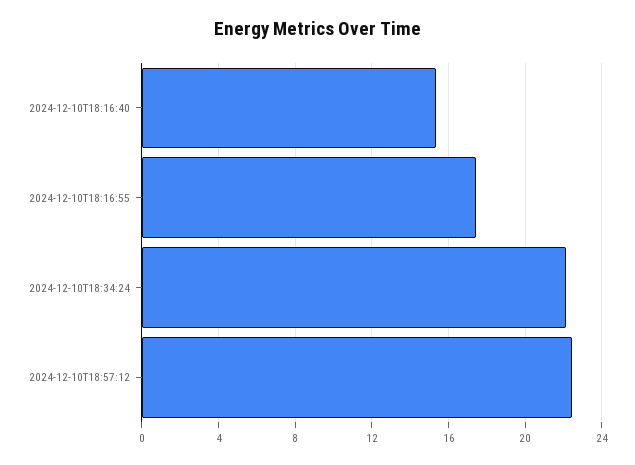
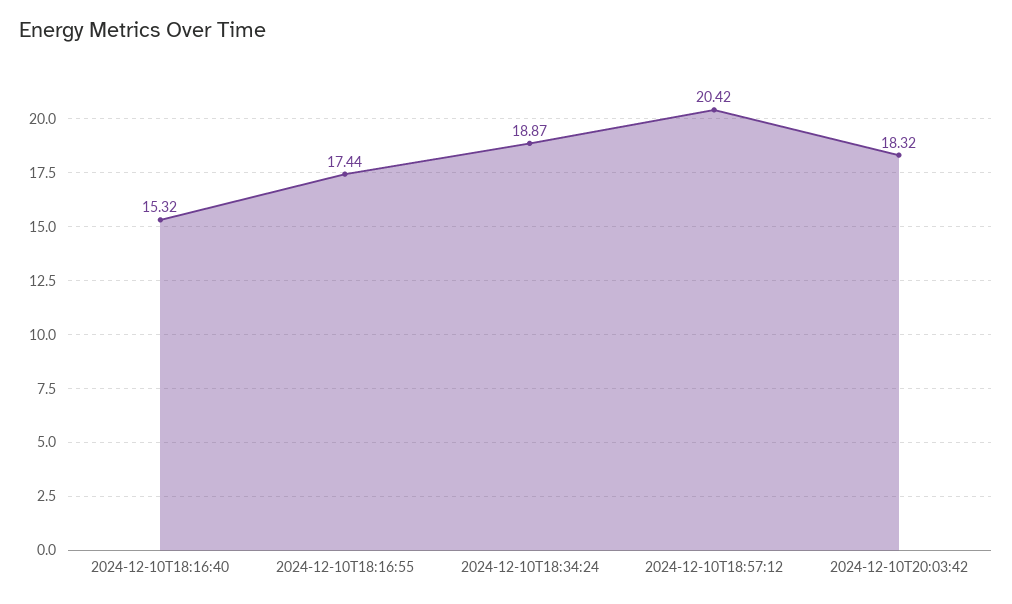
2024-12-10T18:34:24: 22 -> 18.87
2024-12-10T18:57:12: 22.5 -> 20.42
2024-12-10T20:03:42: none -> 18.32

